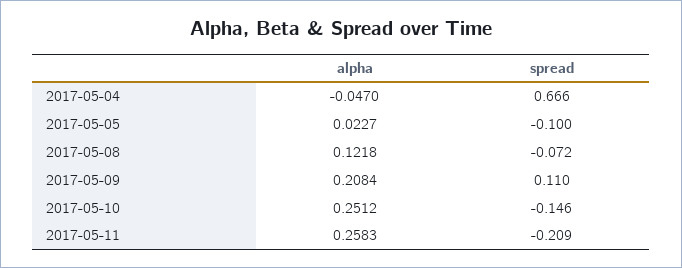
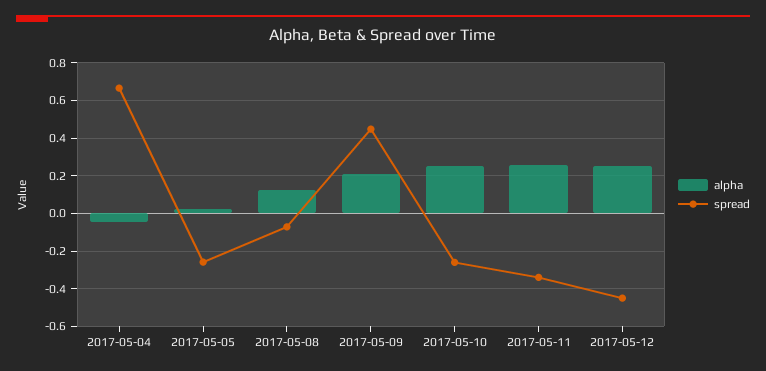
spread, 2017-05-05: -0.1 -> -0.25
spread, 2017-05-09: 0.11 -> 0.45
spread, 2017-05-10: -0.146 -> -0.25
spread, 2017-05-11: -0.209 -> -0.35
alpha, 2017-05-12: none -> 0.25
spread, 2017-05-12: none -> -0.45

